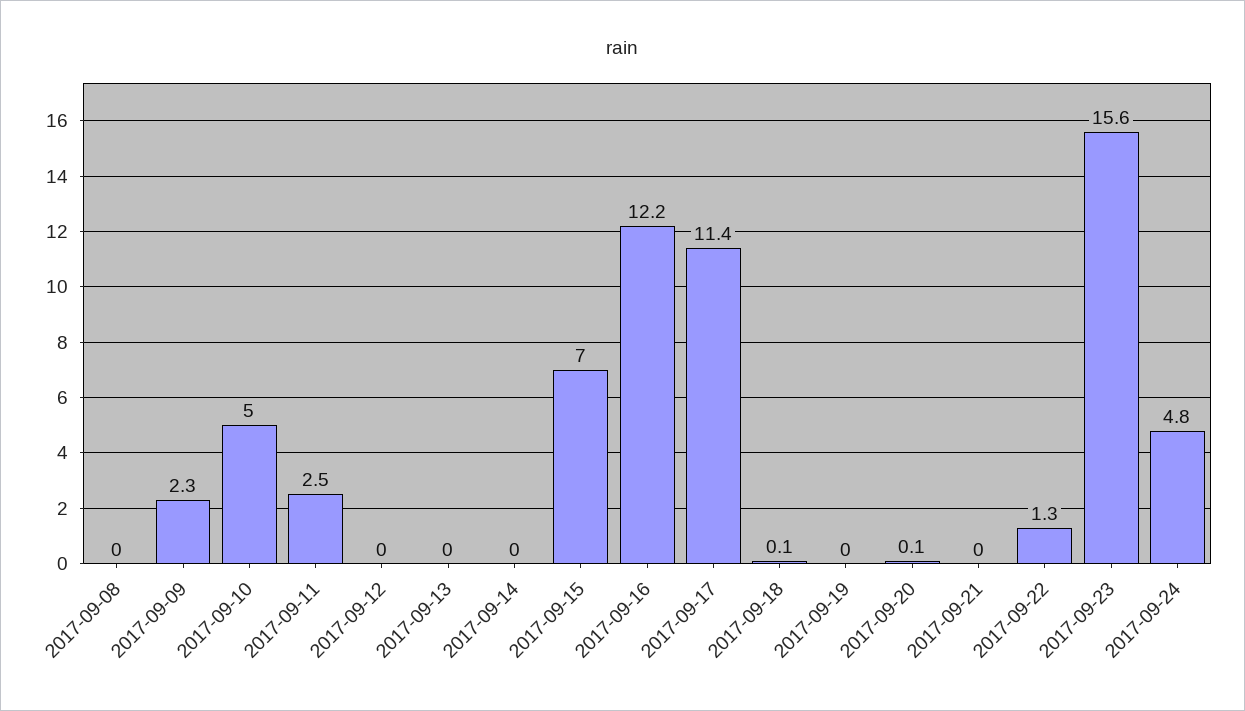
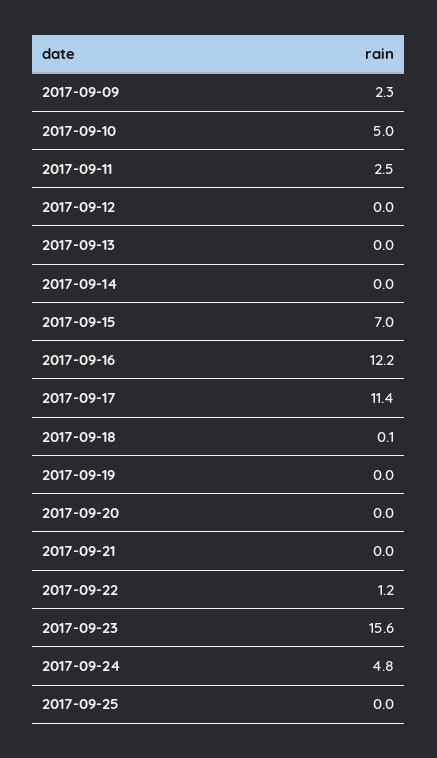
2017-09-08: 0 -> none
2017-09-20: 0.1 -> 0
2017-09-22: 1.3 -> 1.2
2017-09-25: none -> 0

